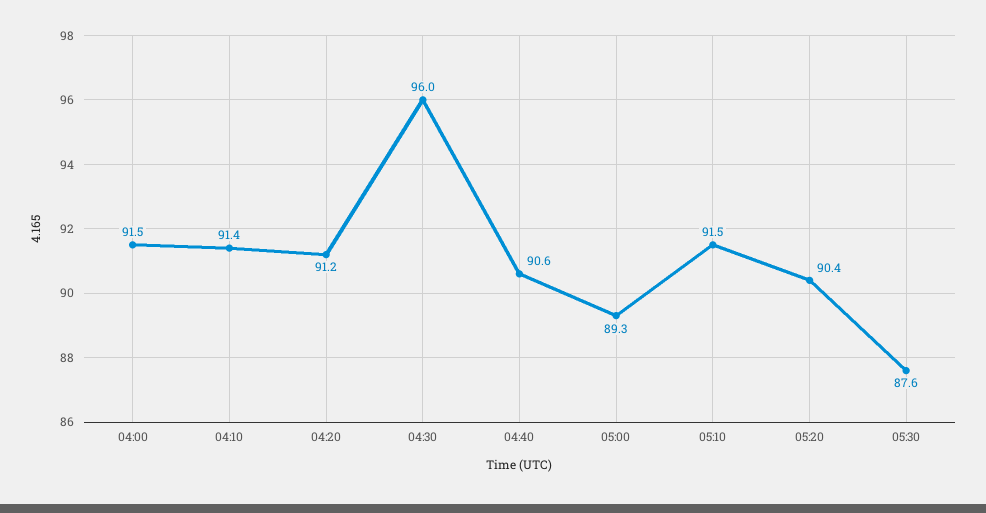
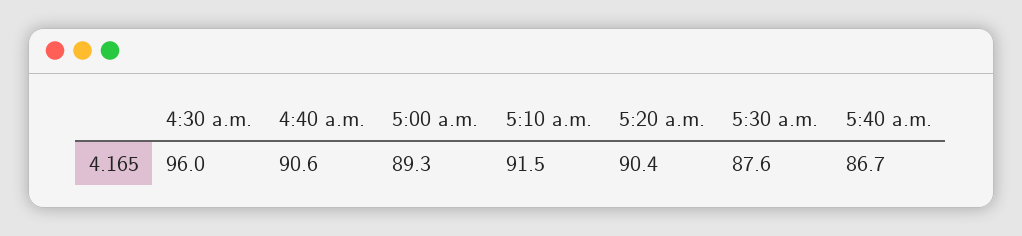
04:00: 91.5 -> none
04:10: 91.4 -> none
04:20: 91.2 -> none
5:40 a.m.: none -> 86.7

